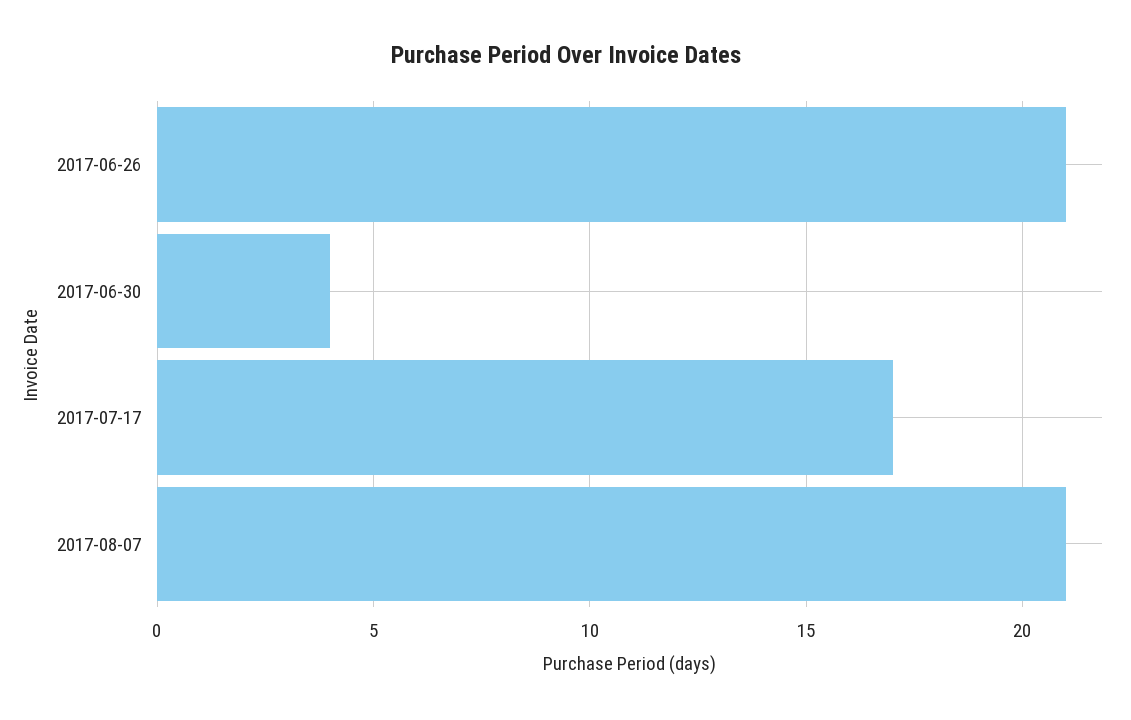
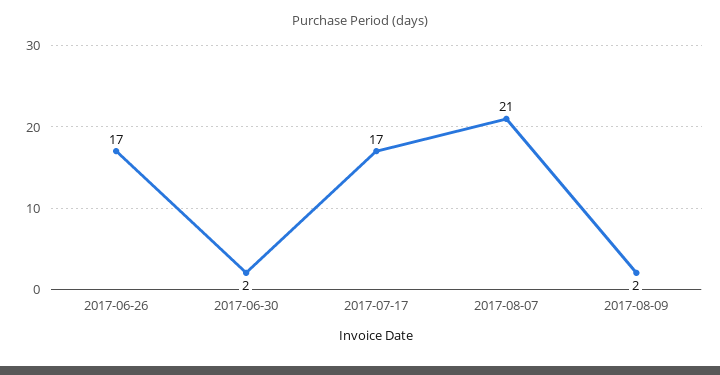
2017-06-26: 21 -> 17
2017-06-30: 4 -> 2
2017-08-09: none -> 2

